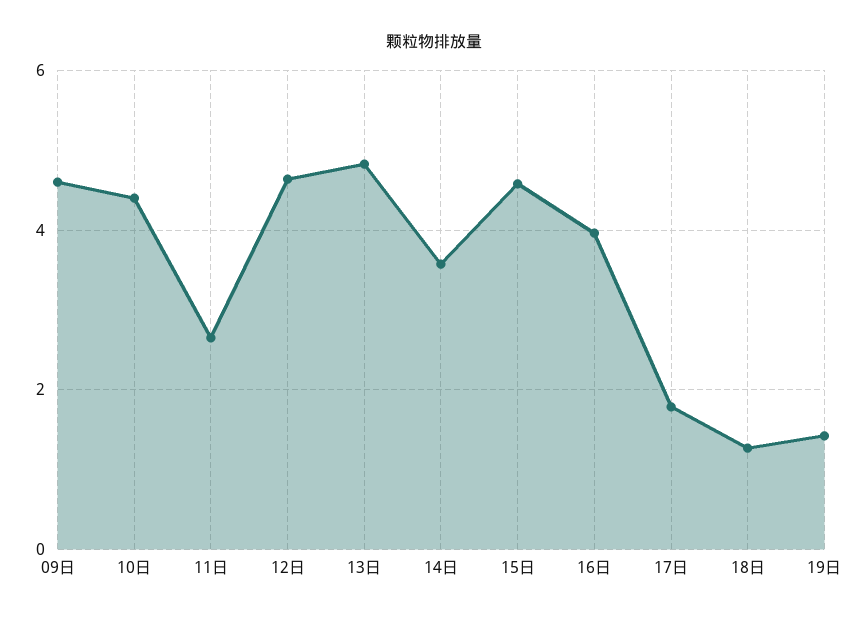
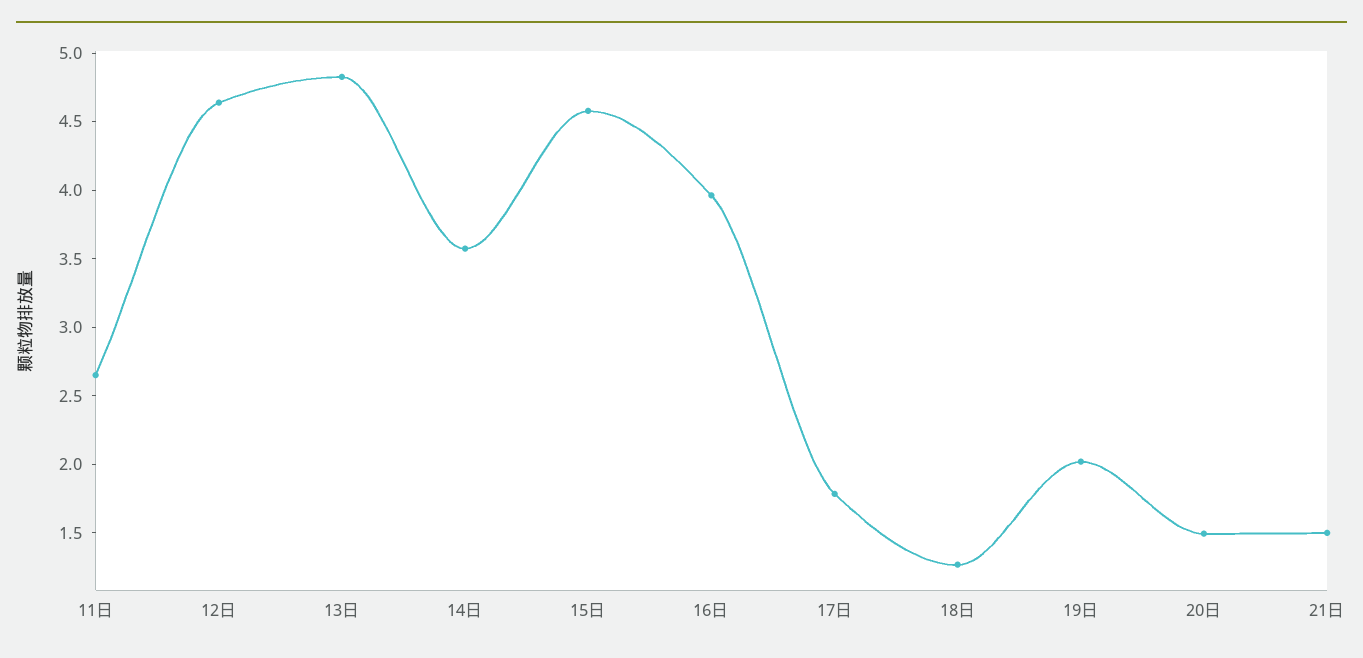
09日: 4.6 -> none
10日: 4.4 -> none
19日: 1.4 -> 2
20日: none -> 1.5
21日: none -> 1.5

